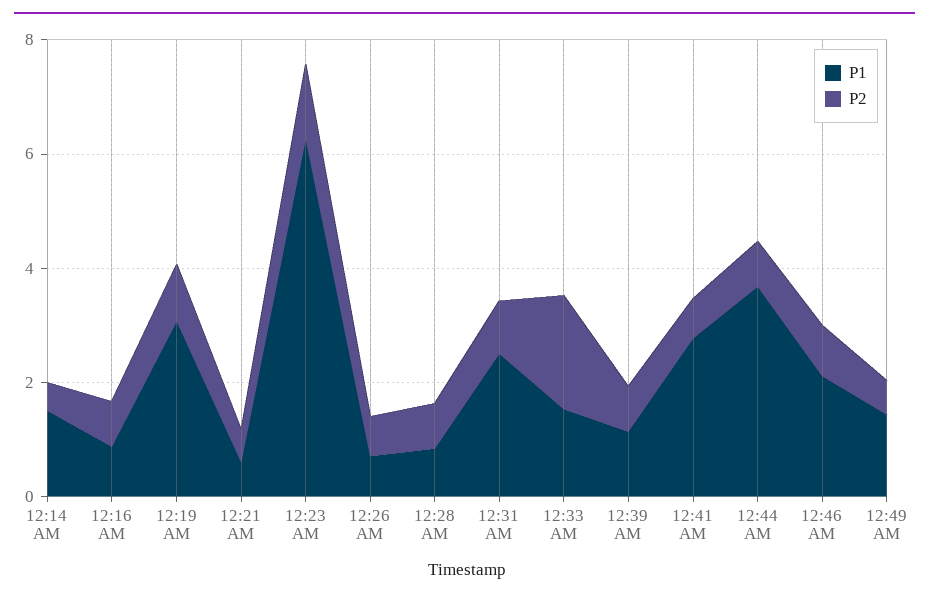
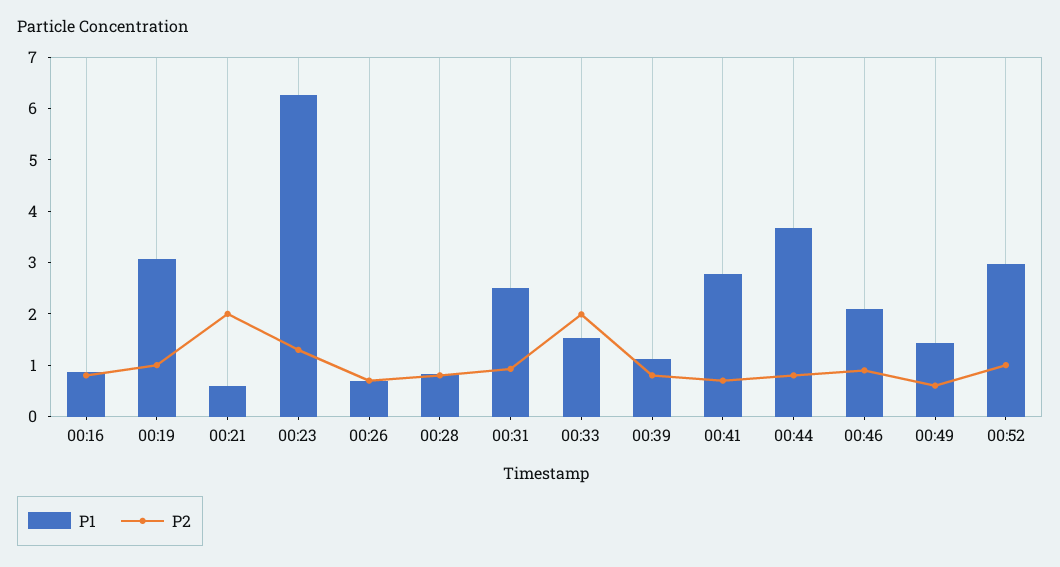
P1, 12:14 AM: 1.5 -> none
P2, 12:14 AM: 0.5 -> none
P2, 12:21 AM: 0.5 -> 2
P1, 00:52: none -> 3
P2, 00:52: none -> 1

